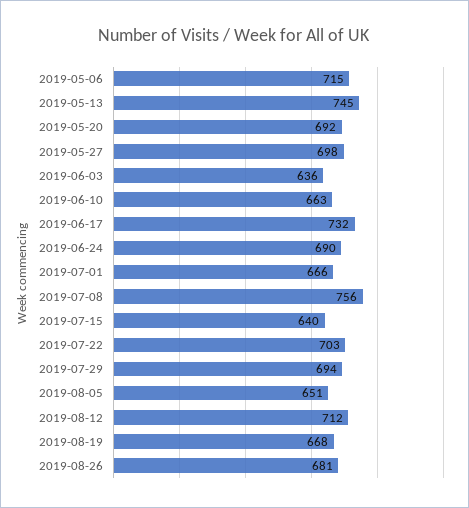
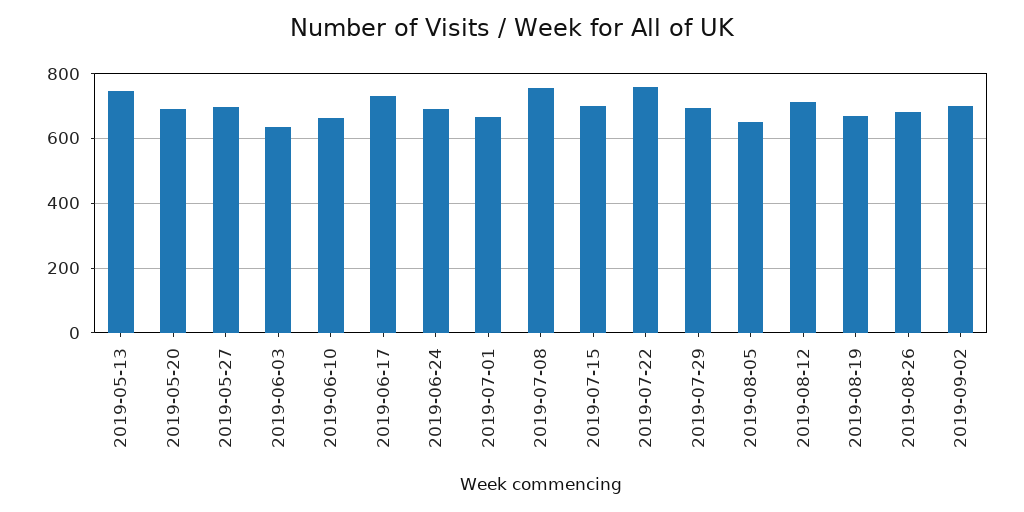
2019-05-06: 715 -> none
2019-07-15: 640 -> 700
2019-07-22: 703 -> 760
2019-09-02: none -> 700

